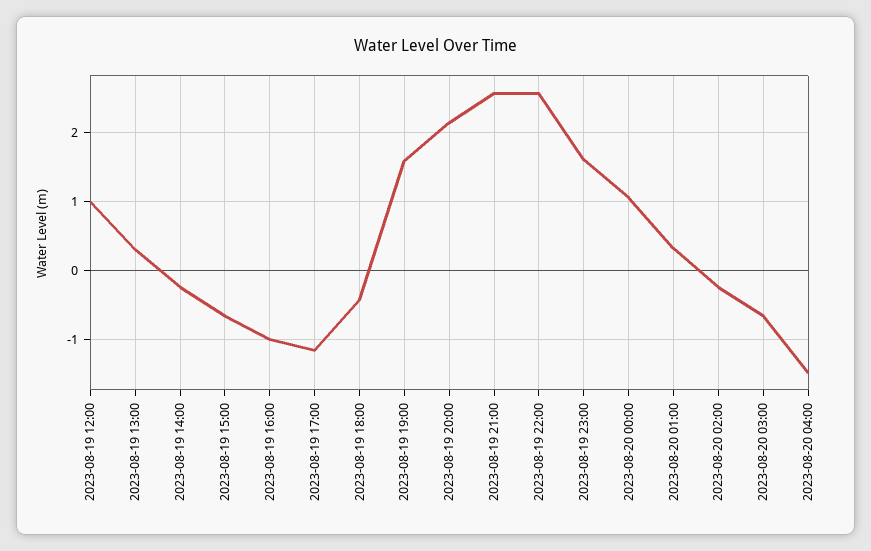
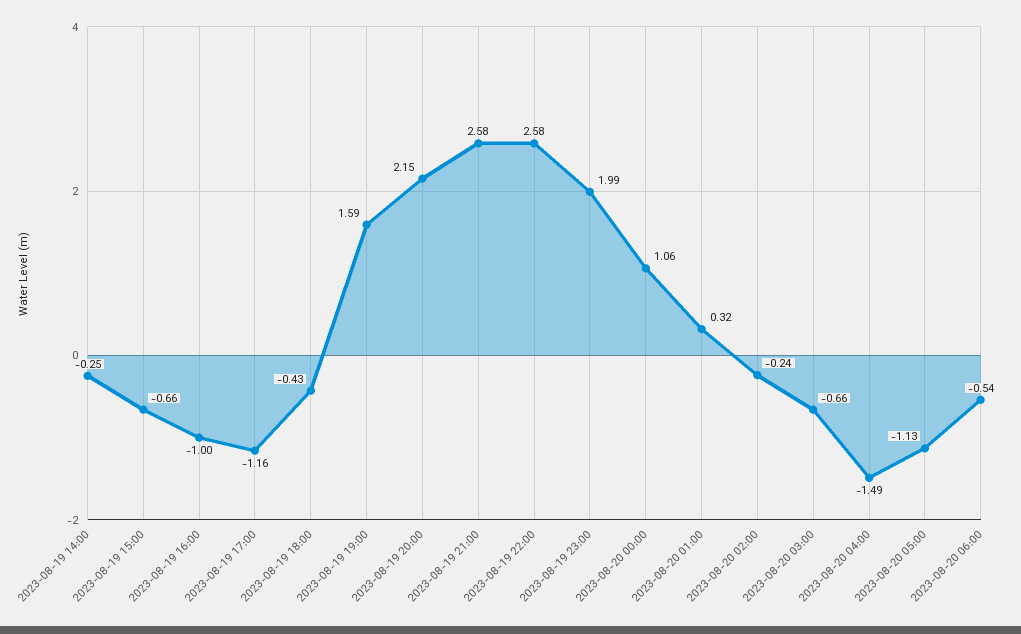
2023-08-19 12:00: 1 -> none
2023-08-19 13:00: 0.3 -> none
2023-08-19 23:00: 1.6 -> 1.99
2023-08-20 05:00: none -> -1.13
2023-08-20 06:00: none -> -0.54

